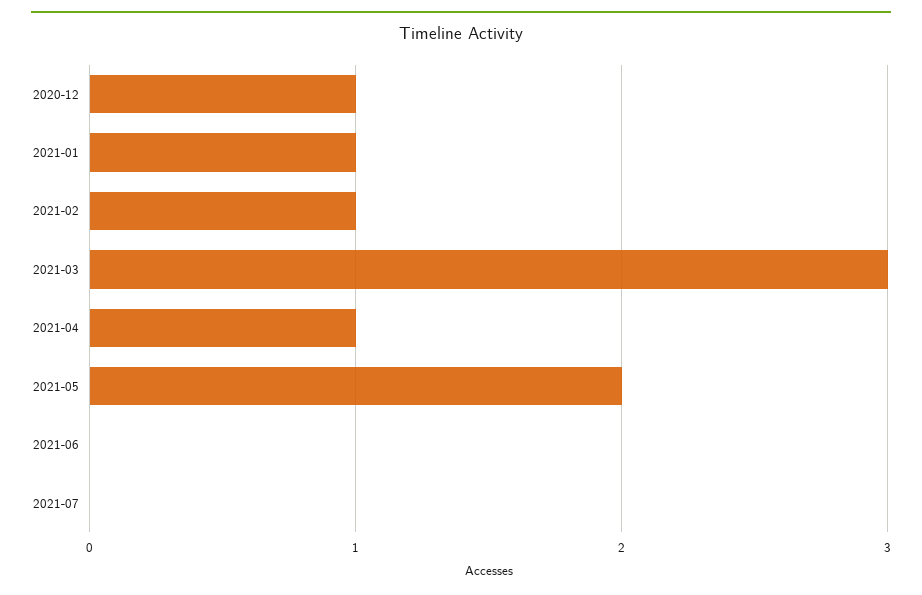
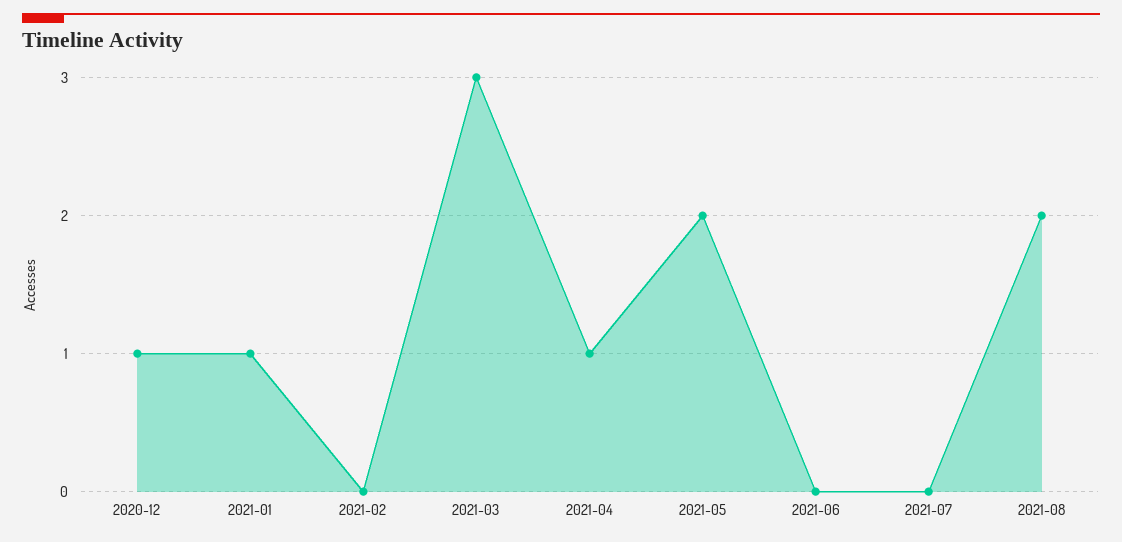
2021-02: 1 -> 0
2021-08: none -> 2

